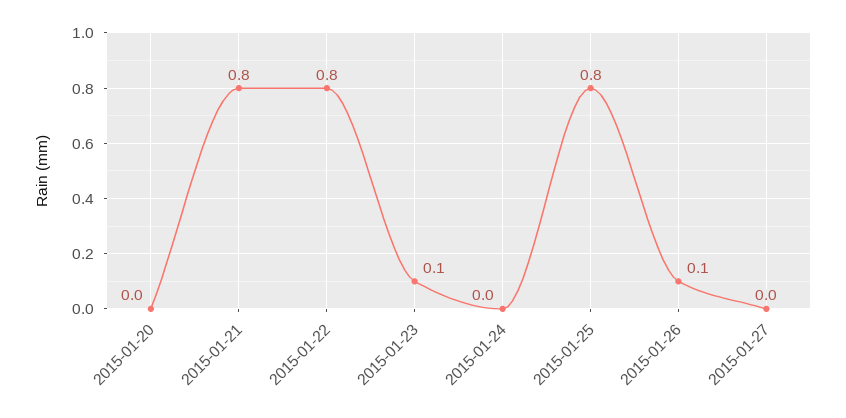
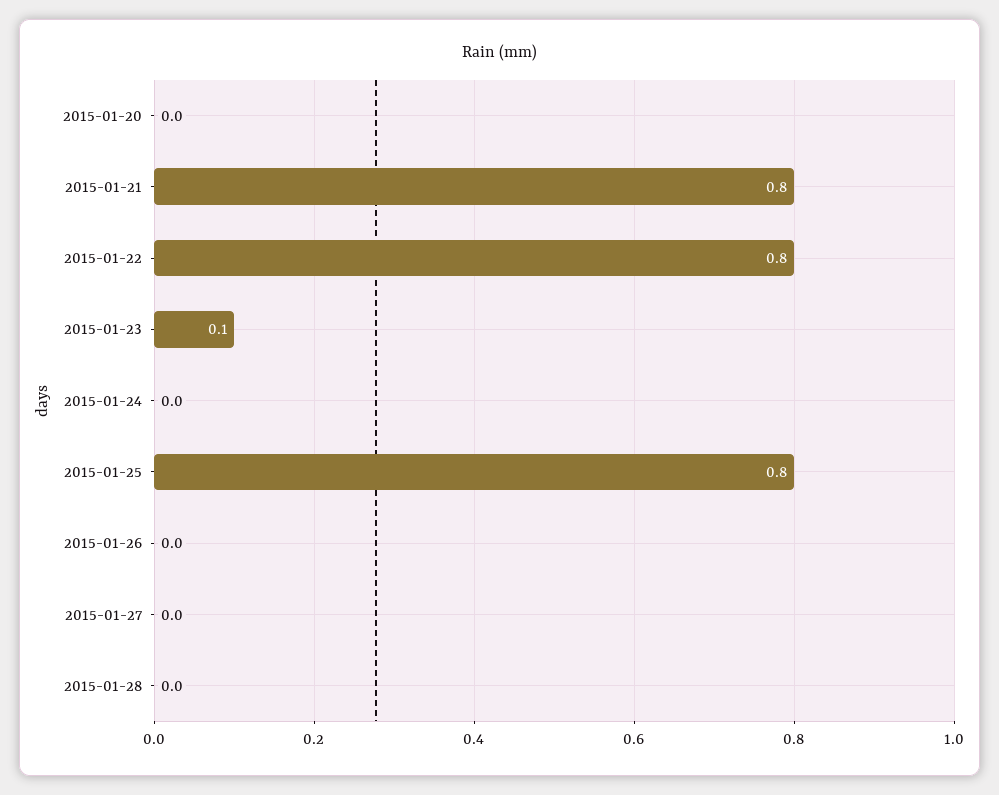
2015-01-26: 0.1 -> 0
2015-01-28: none -> 0

